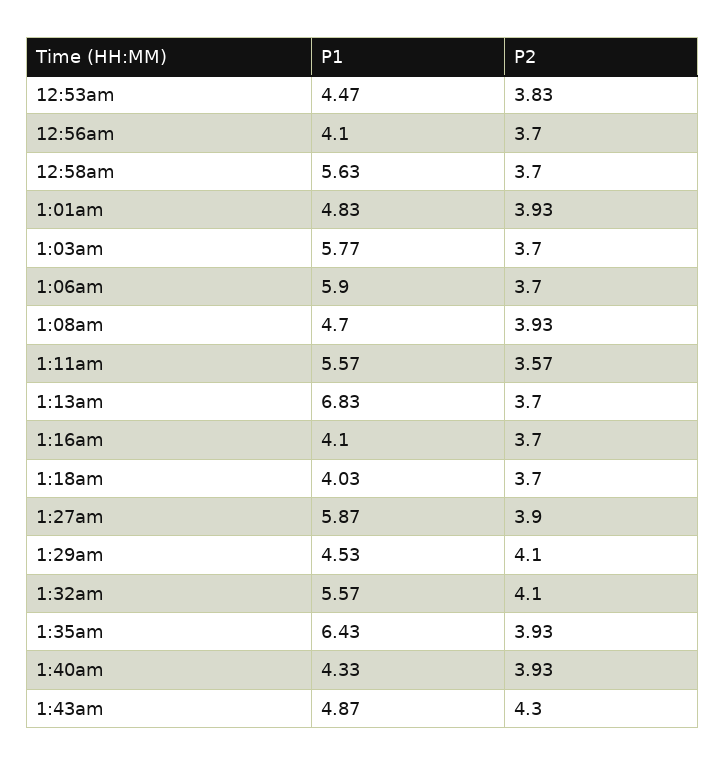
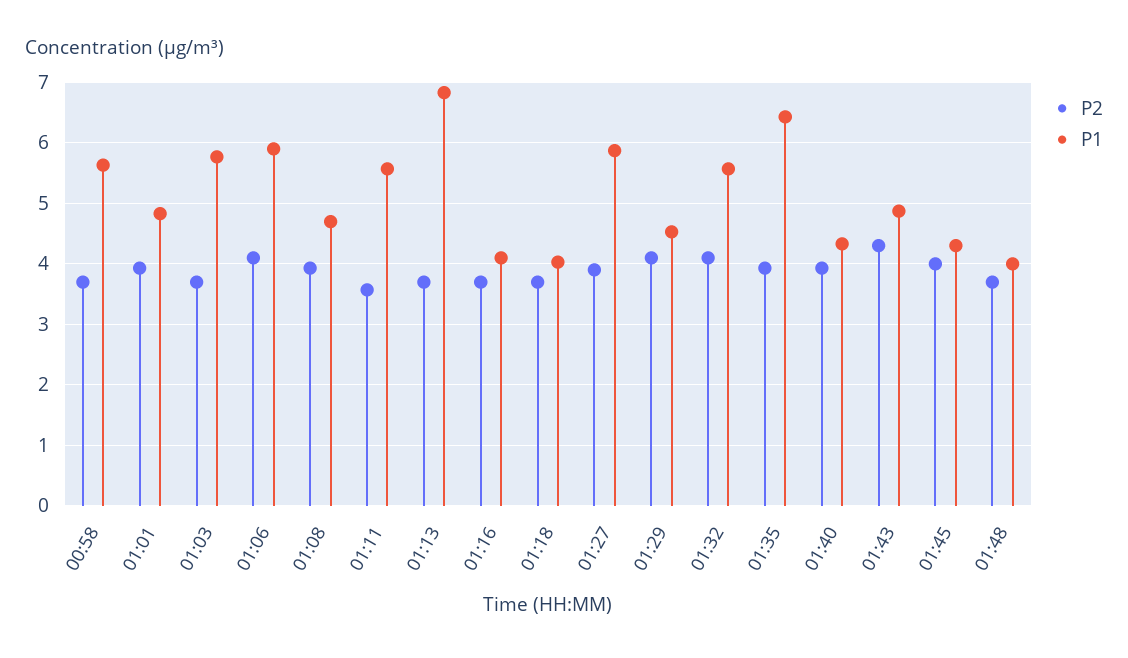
P1, 12:53am: 4.47 -> none
P2, 12:53am: 3.83 -> none
P1, 12:56am: 4.1 -> none
P2, 12:56am: 3.7 -> none
P2, 1:06am: 3.7 -> 4.1
P2, 01:45: none -> 4
P1, 01:45: none -> 4.3
P2, 01:48: none -> 3.7
P1, 01:48: none -> 4

